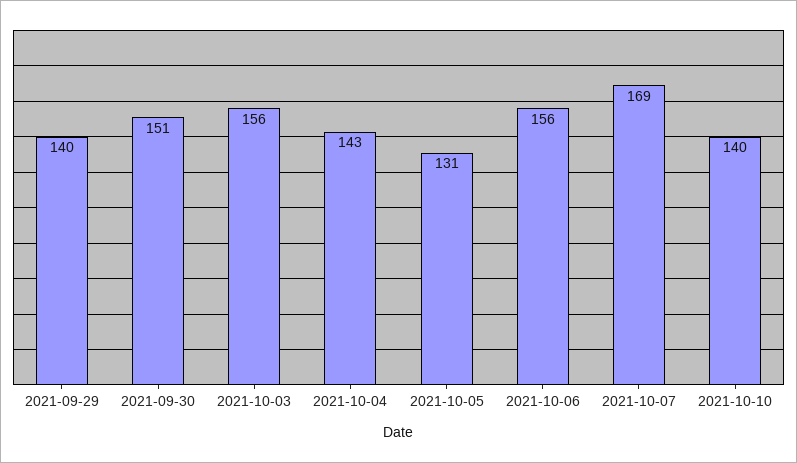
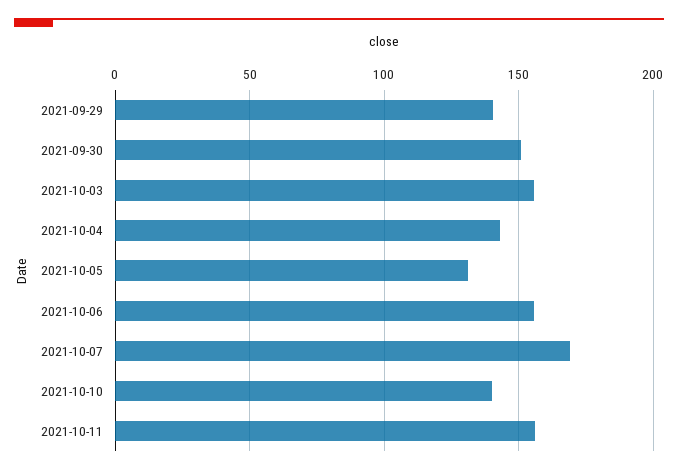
2021-10-11: none -> 155

